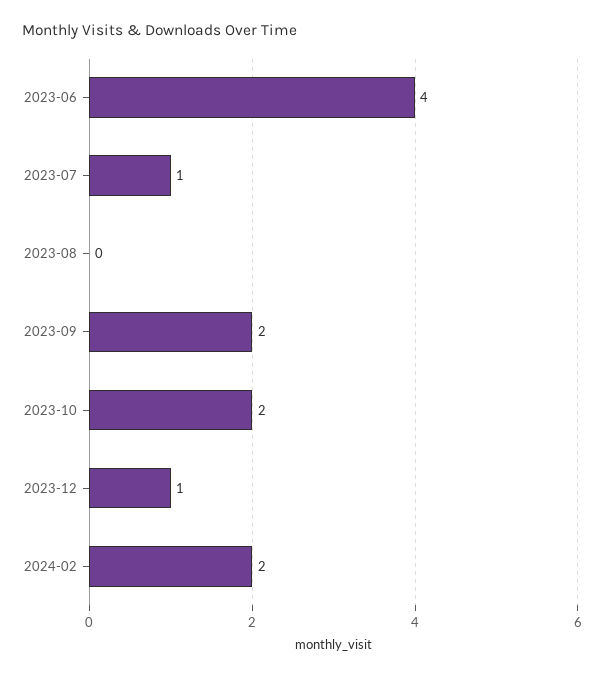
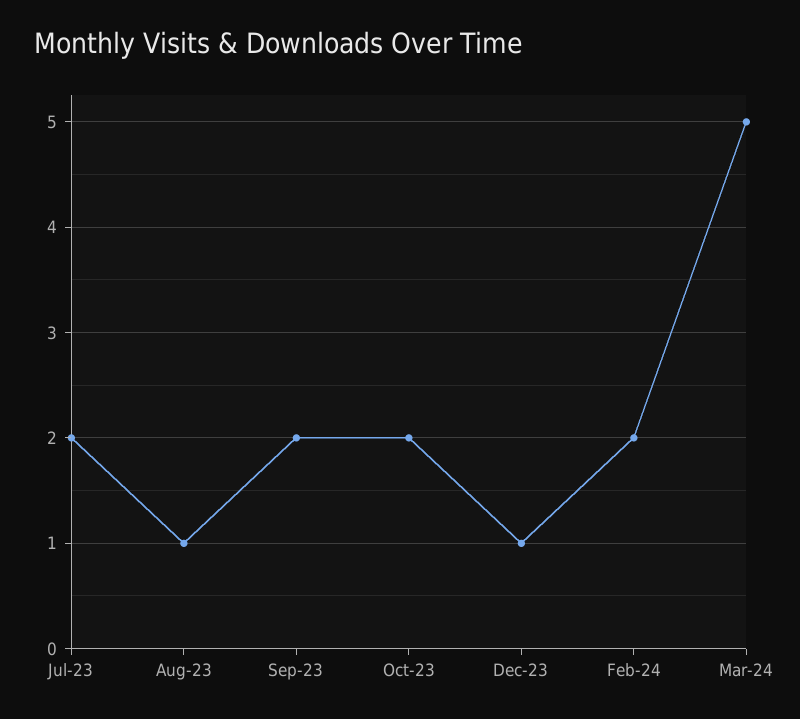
2023-06: 4 -> none
2023-07: 1 -> 2
2023-08: 0 -> 1
Mar-24: none -> 5

